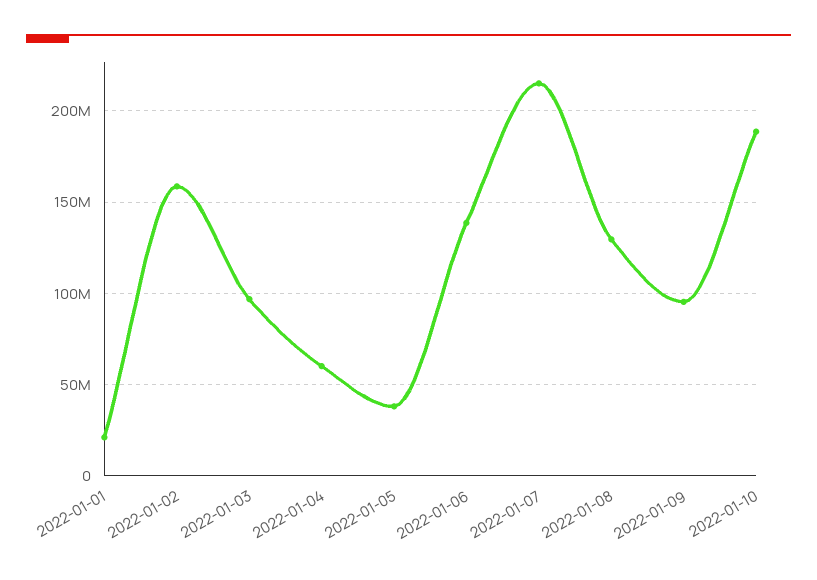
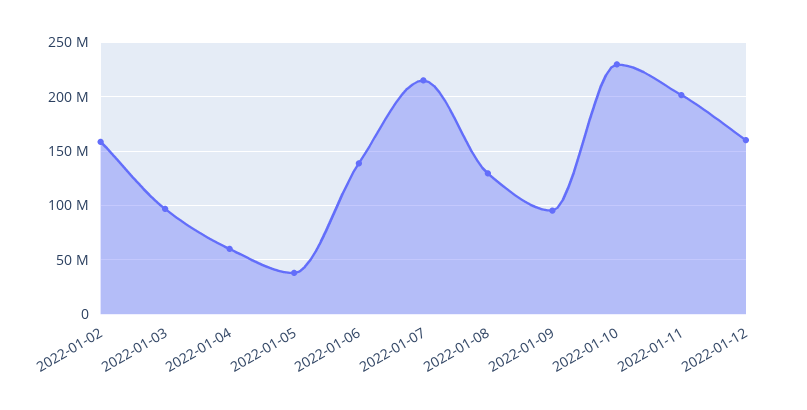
2022-01-01: 20000000 -> none
2022-01-10: 190000000 -> 230000000
2022-01-11: none -> 200000000
2022-01-12: none -> 160000000

